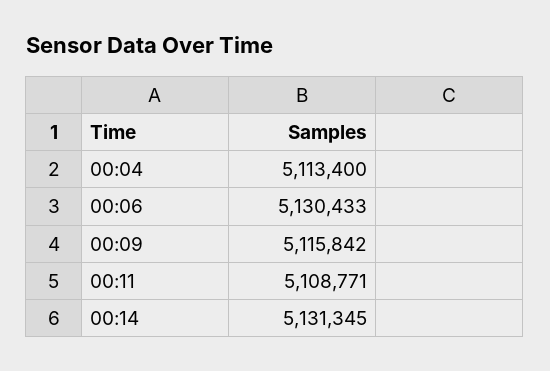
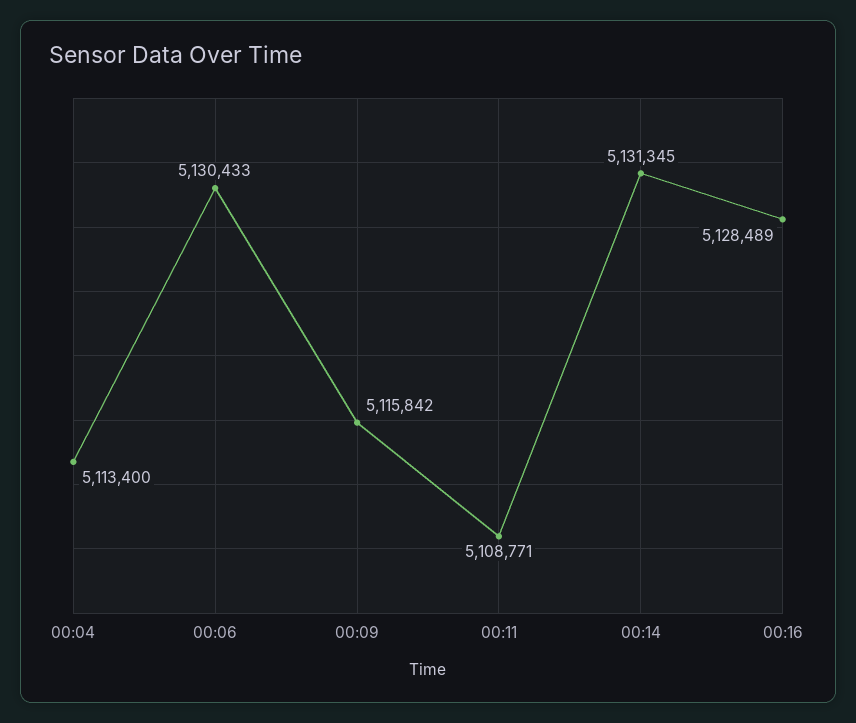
00:16: none -> 5128489

